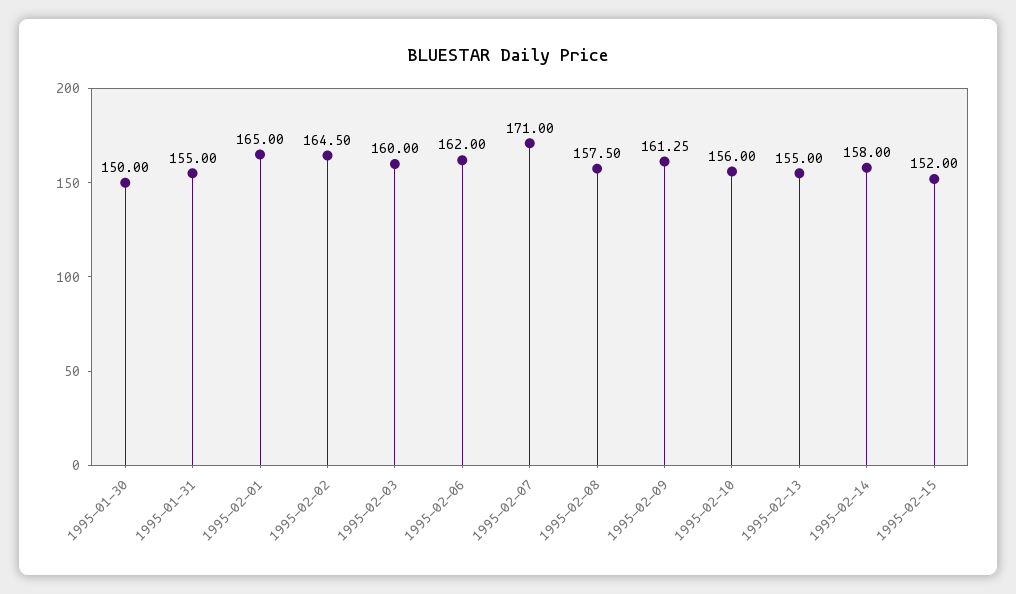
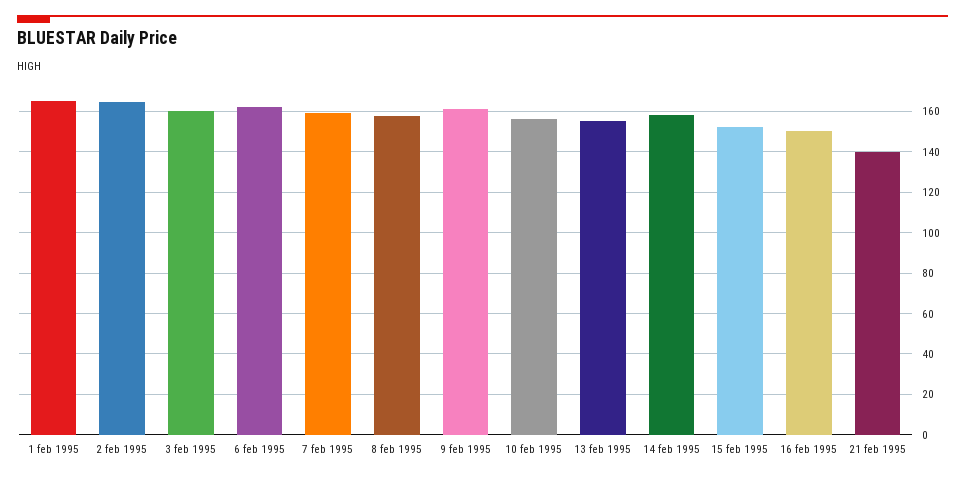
1995-01-30: 150 -> none
1995-01-31: 155 -> none
1995-02-07: 171 -> 160
16 feb 1995: none -> 150
21 feb 1995: none -> 140

